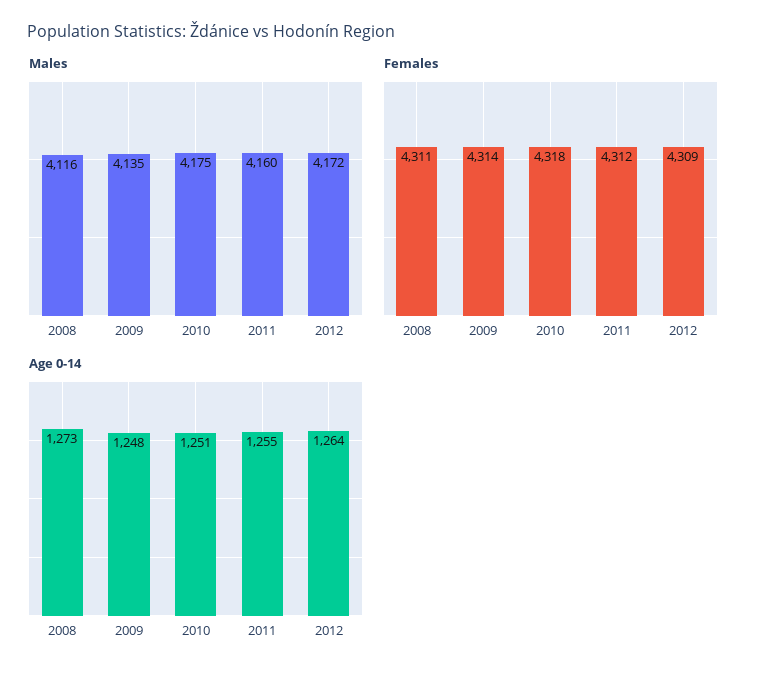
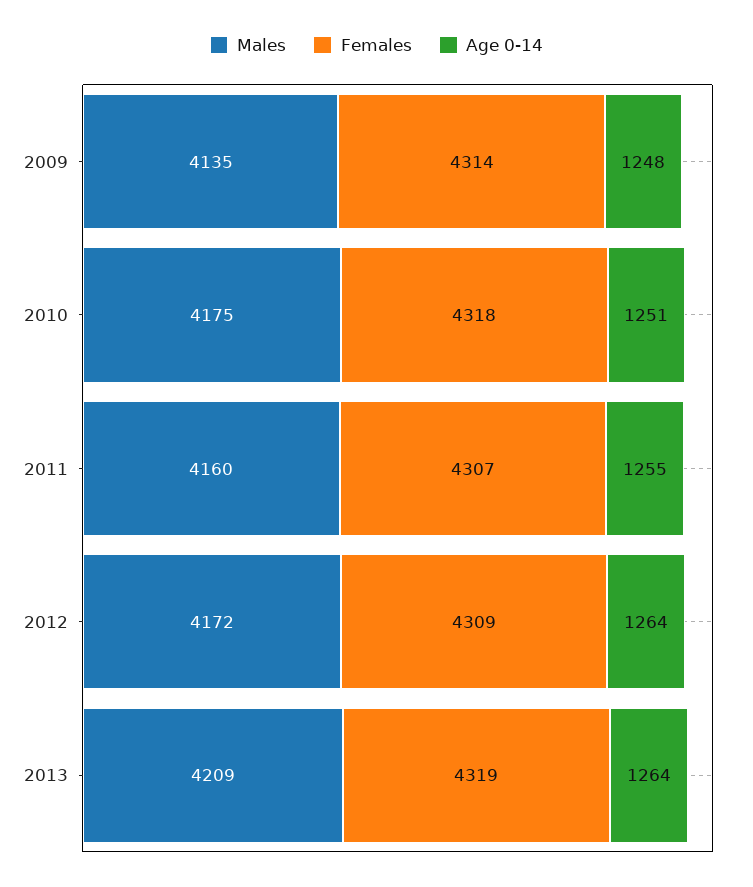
Males, 2008: 4116 -> none
Females, 2008: 4311 -> none
Females, 2011: 4312 -> 4307
Age 0-14, 2008: 1273 -> none
Males, 2013: none -> 4209
Females, 2013: none -> 4319
Age 0-14, 2013: none -> 1264

